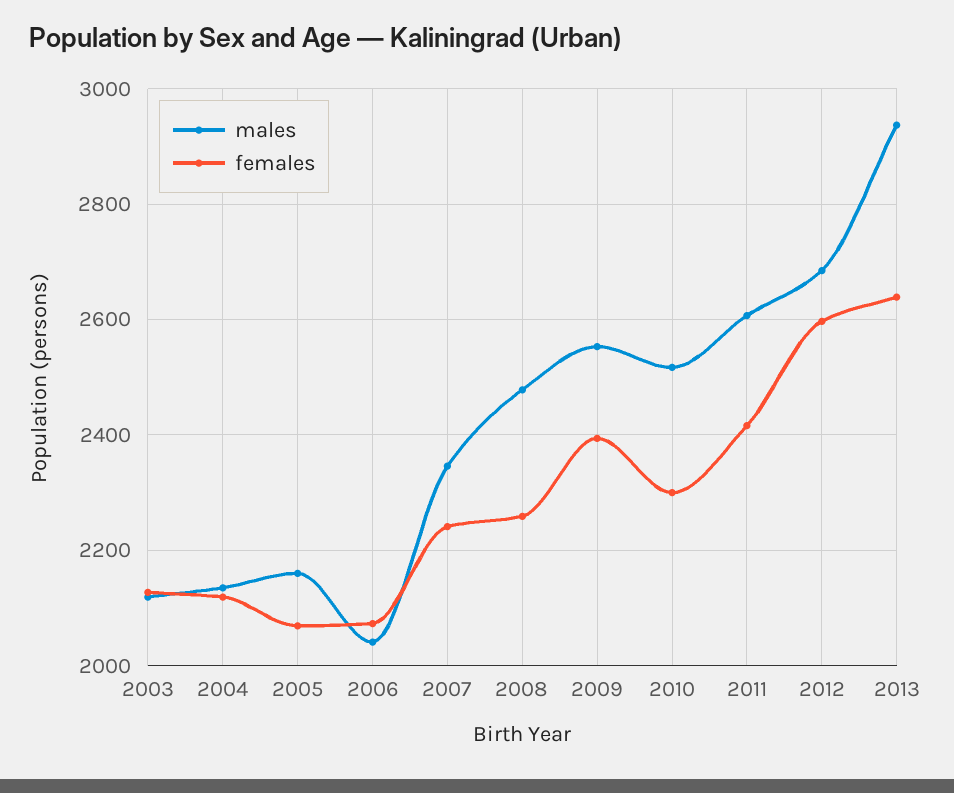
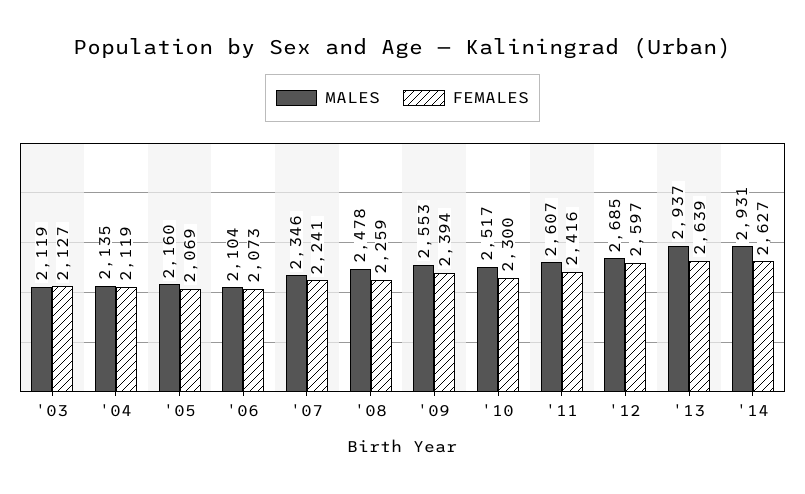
males, 2006: 2040 -> 2104
males, '14: none -> 2931
females, '14: none -> 2627

